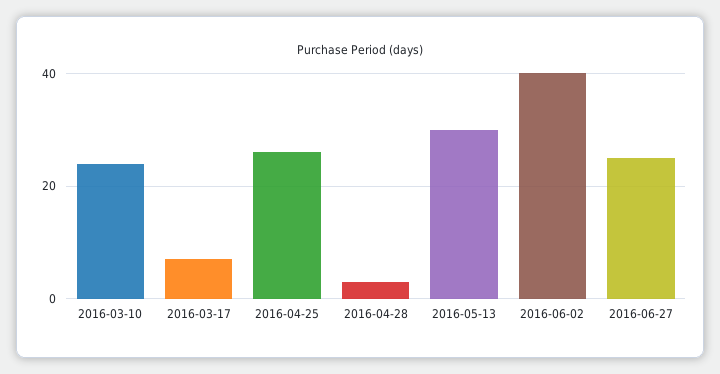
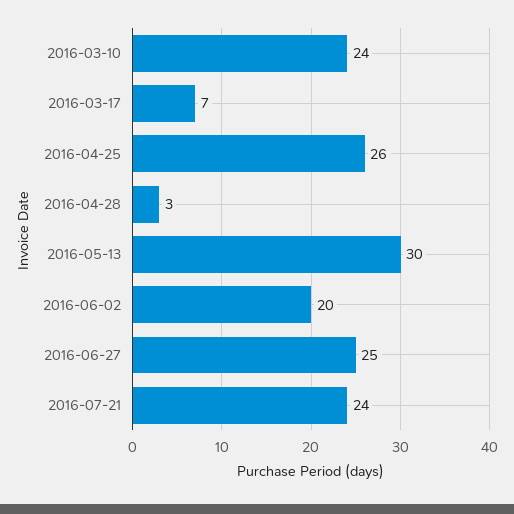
2016-06-02: 40 -> 20
2016-07-21: none -> 24

